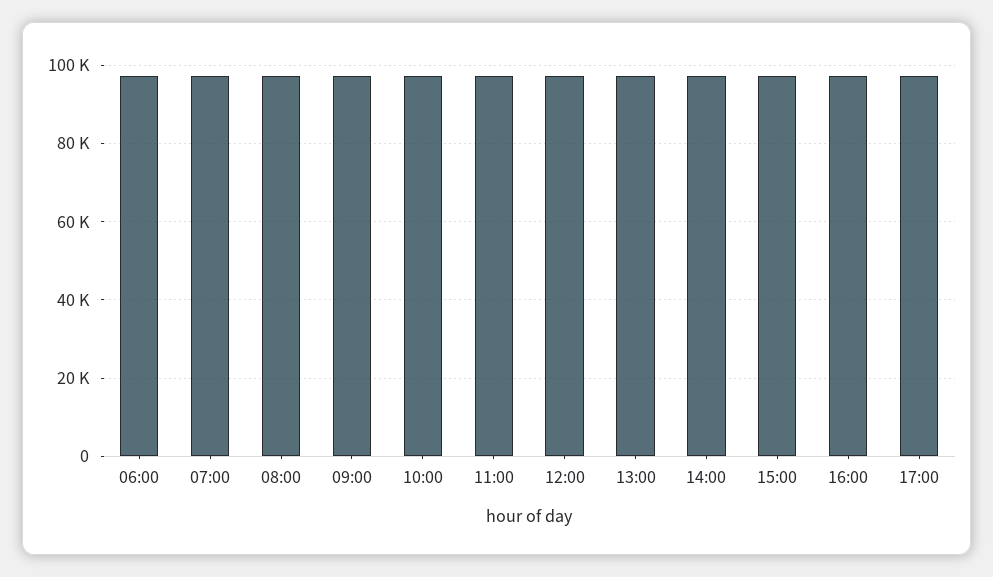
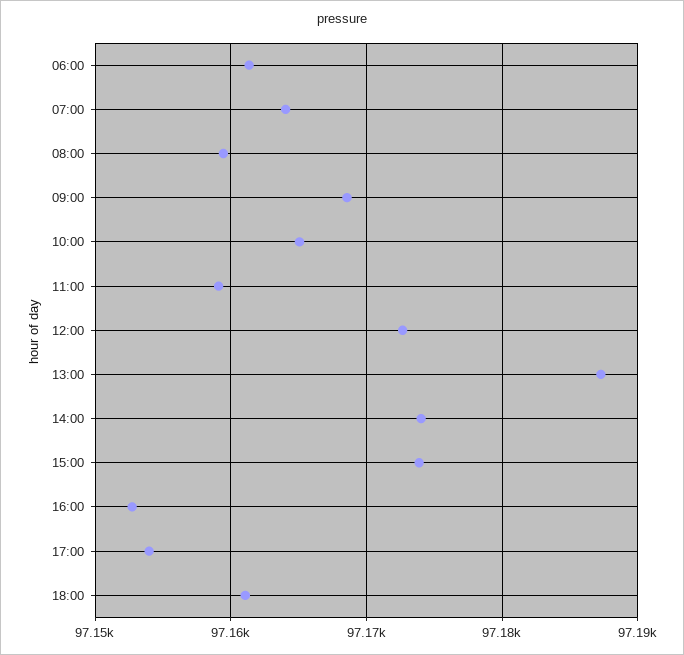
18:00: none -> 97161

